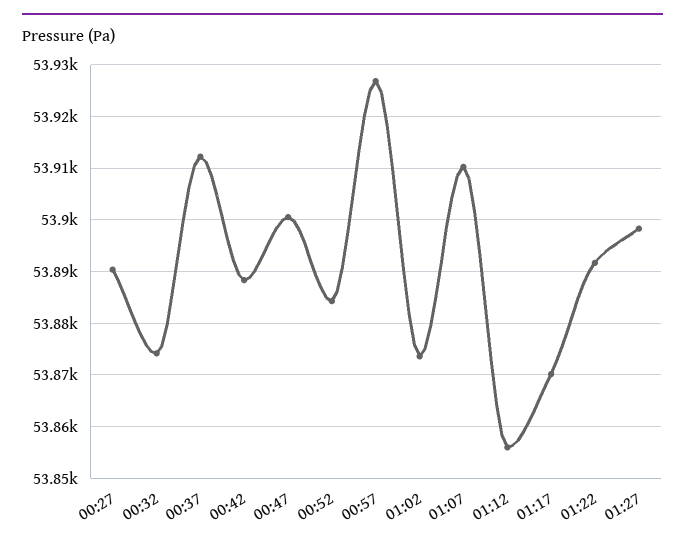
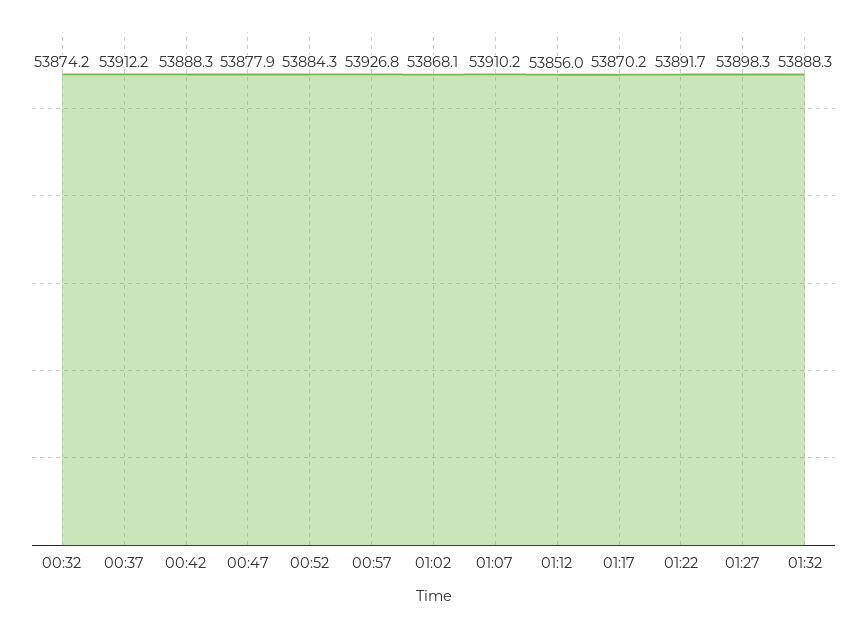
00:27: 53890 -> none
00:47: 53900 -> 53877.9
01:02: 53874 -> 53868.1
01:32: none -> 53888.3

